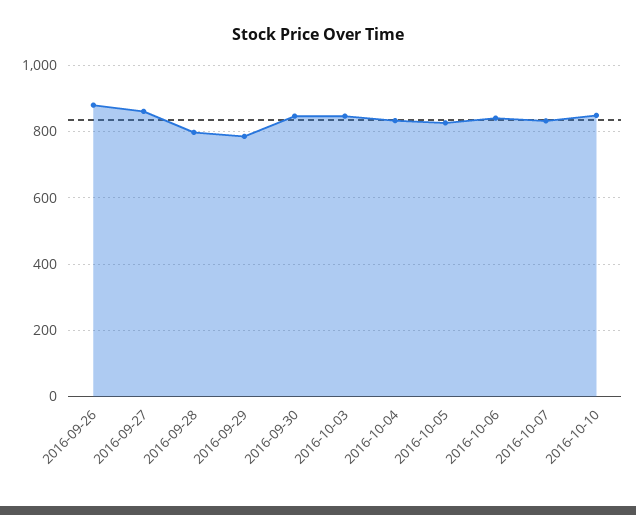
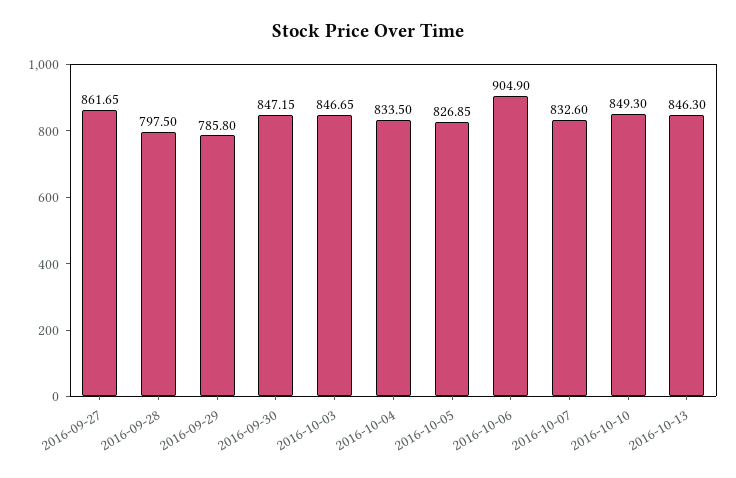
2016-09-26: 880 -> none
2016-10-06: 840 -> 904.9
2016-10-13: none -> 846.3

